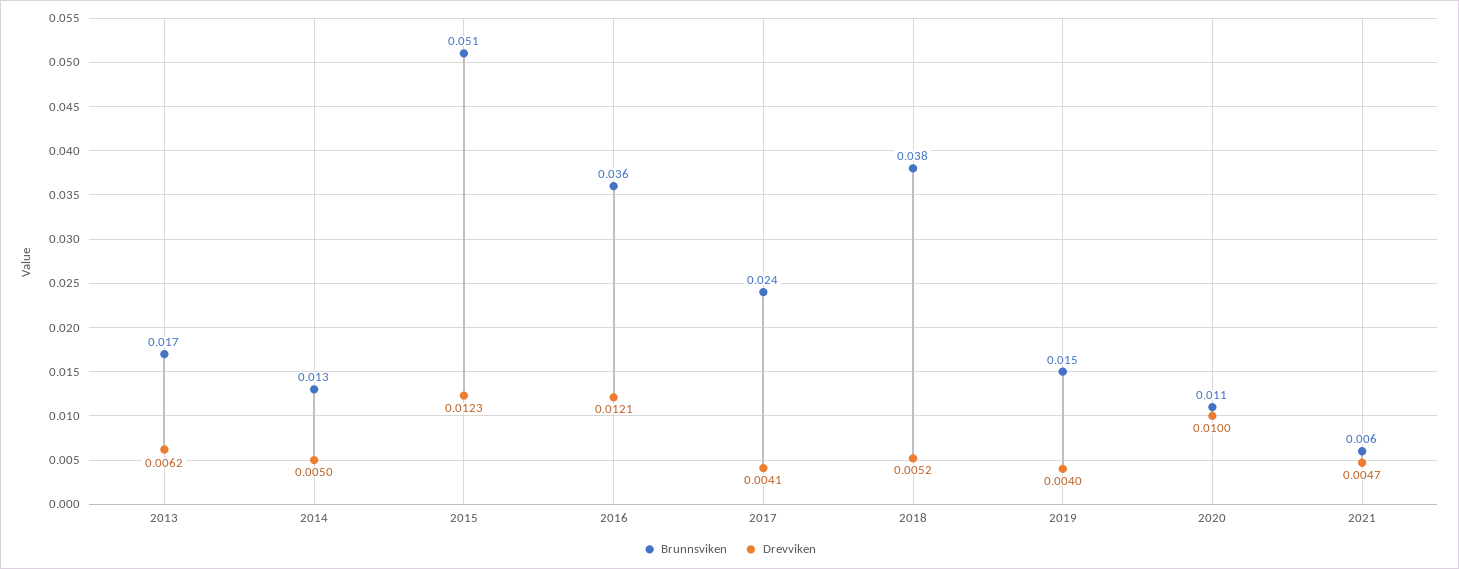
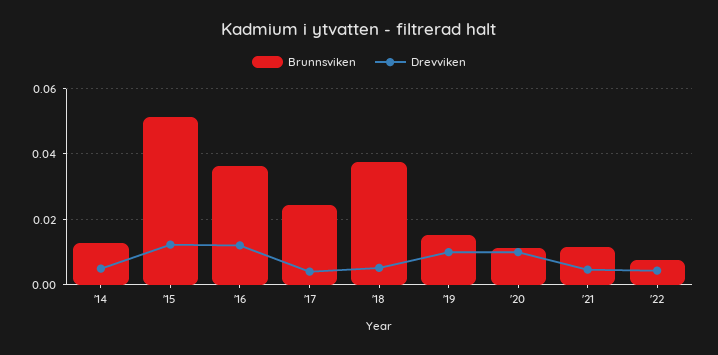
Brunnsviken, 2013: 0.017 -> none
Drevviken, 2013: 0.0062 -> none
Drevviken, 2019: 0.004 -> 0.01
Brunnsviken, 2021: 0.006 -> 0.012
Brunnsviken, '22: none -> 0.008
Drevviken, '22: none -> 0.004

